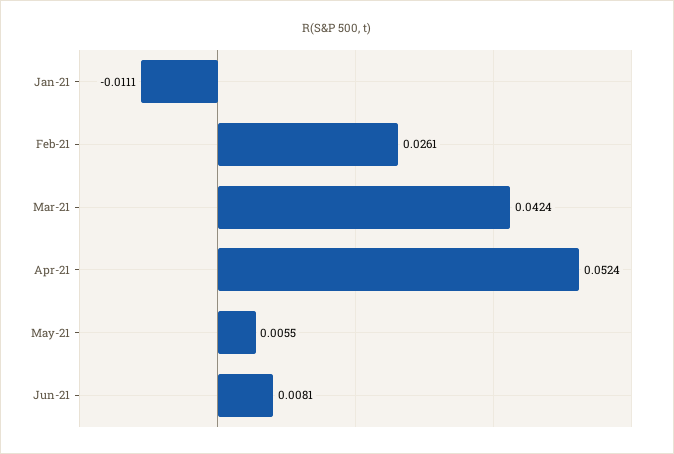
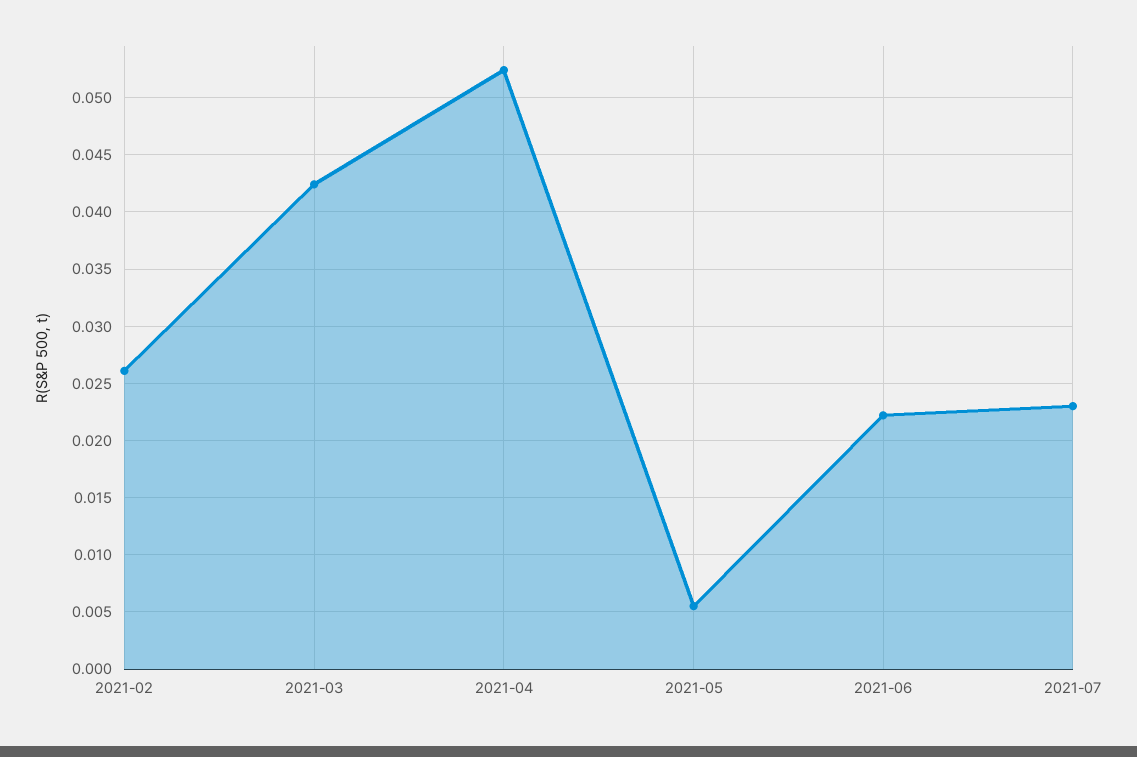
Jan-21: -0.0111 -> none
Jun-21: 0.0081 -> 0.022
2021-07: none -> 0.023

